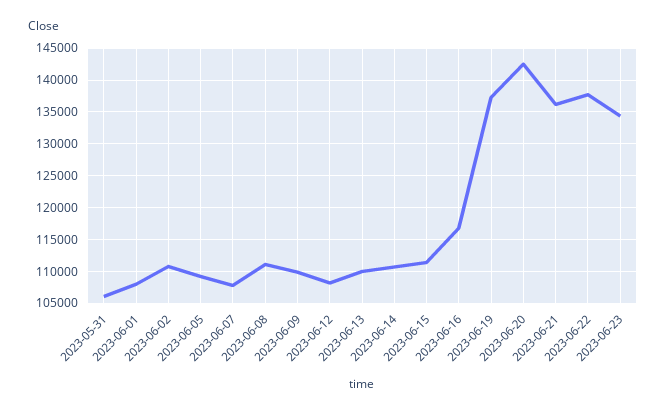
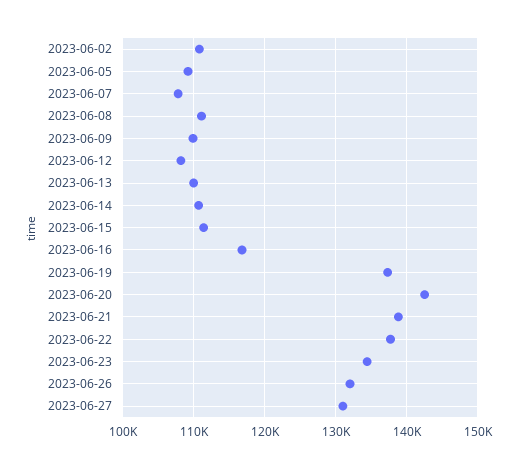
2023-05-31: 106000 -> none
2023-06-01: 108000 -> none
2023-06-21: 136000 -> 139000
2023-06-26: none -> 132000
2023-06-27: none -> 131000

